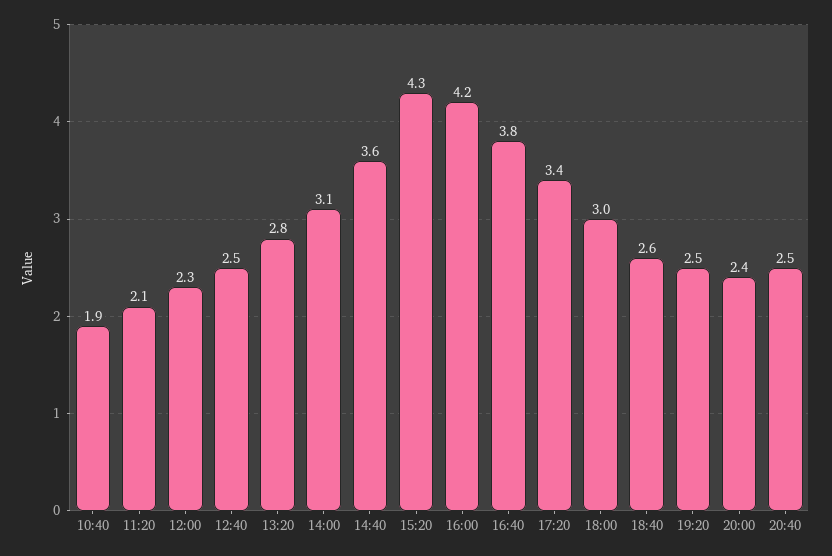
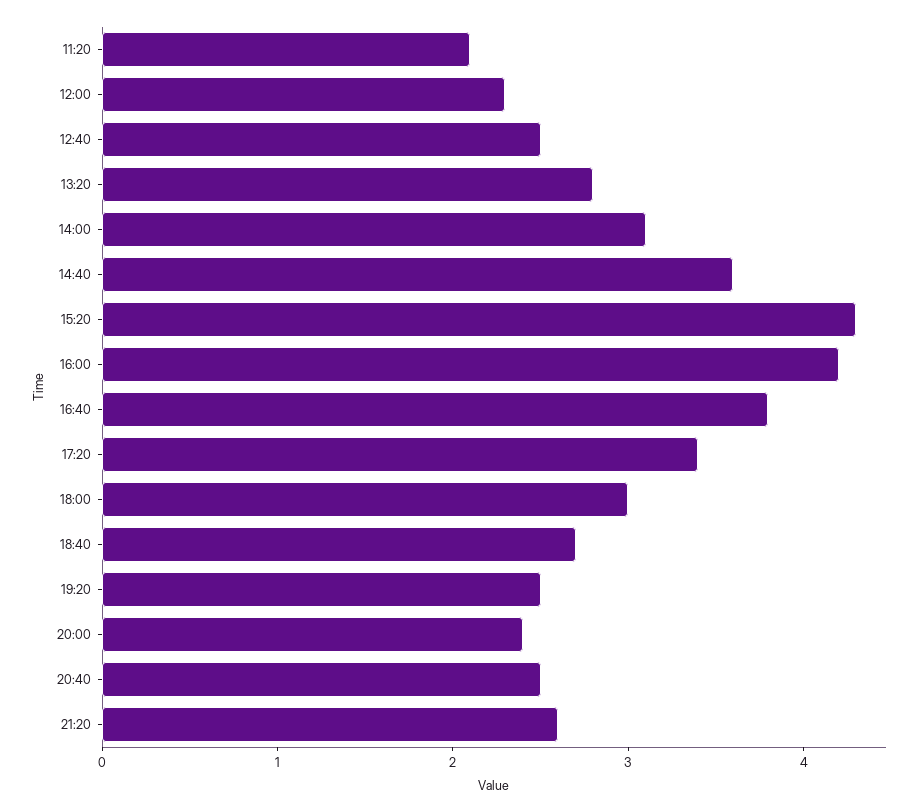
10:40: 1.9 -> none
18:40: 2.6 -> 2.7
21:20: none -> 2.6

